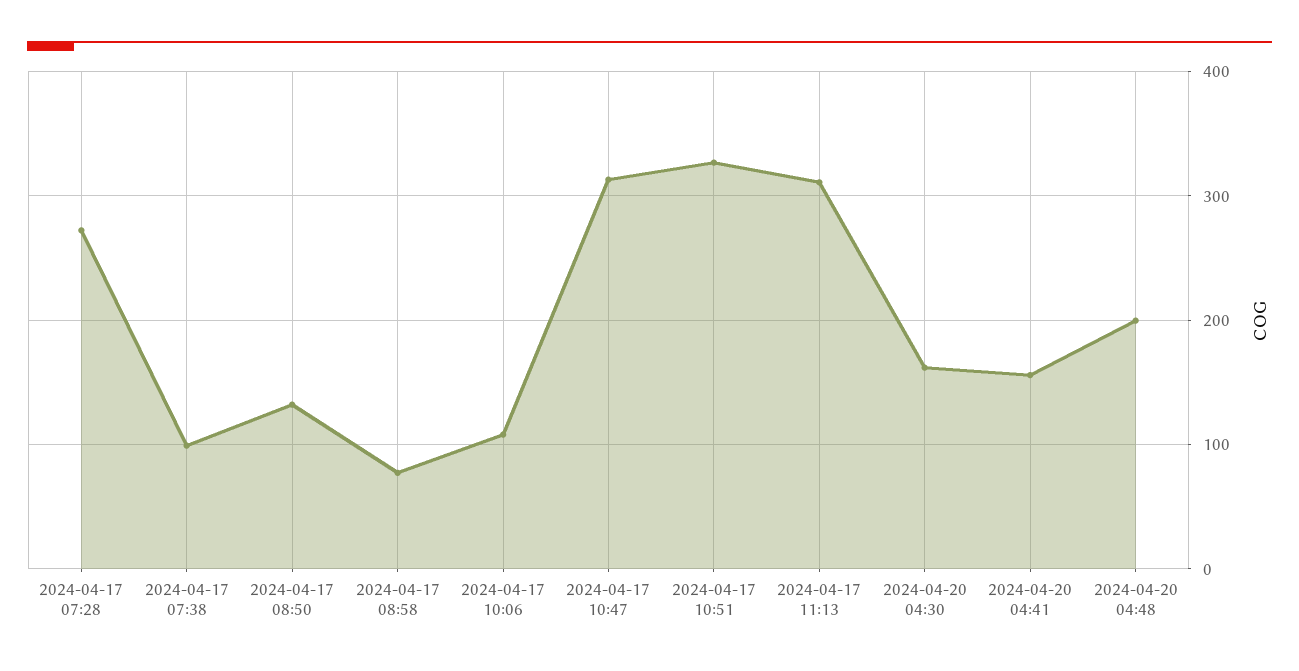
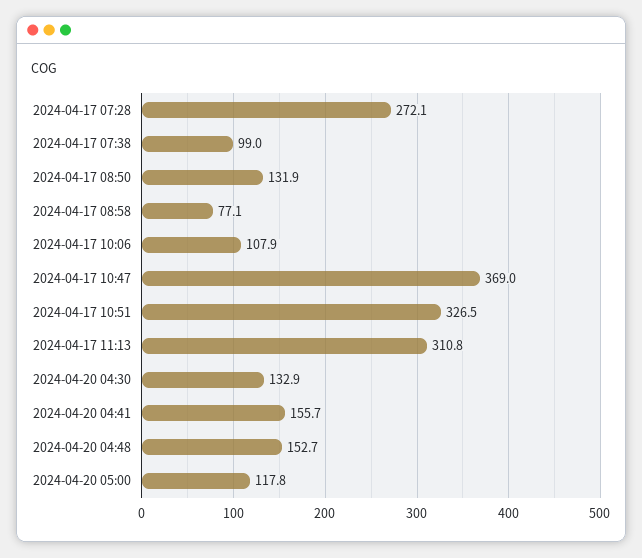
2024-04-17 10:47: 310 -> 369
2024-04-20 04:30: 160 -> 132.9
2024-04-20 04:48: 200 -> 152.7
2024-04-20 05:00: none -> 117.8

